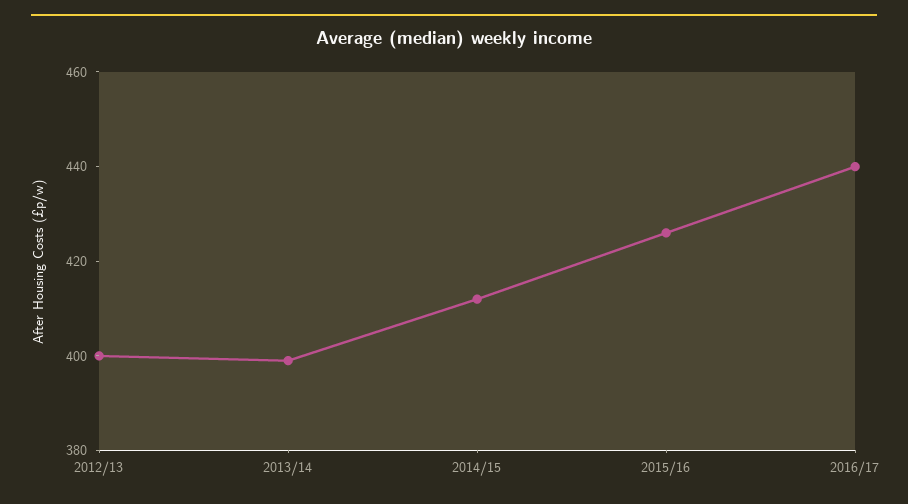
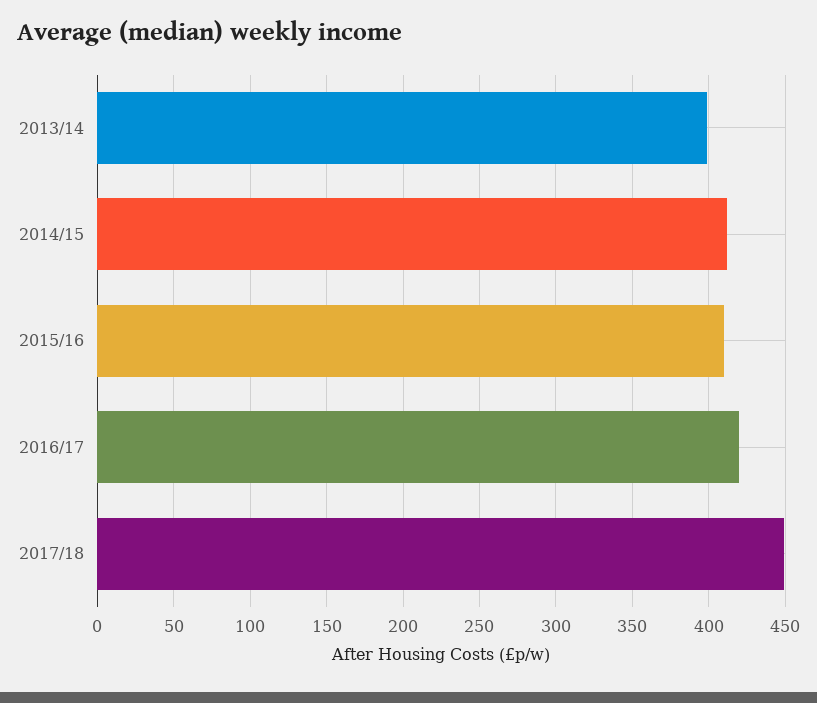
2012/13: 400 -> none
2015/16: 425 -> 410
2016/17: 440 -> 420
2017/18: none -> 450

